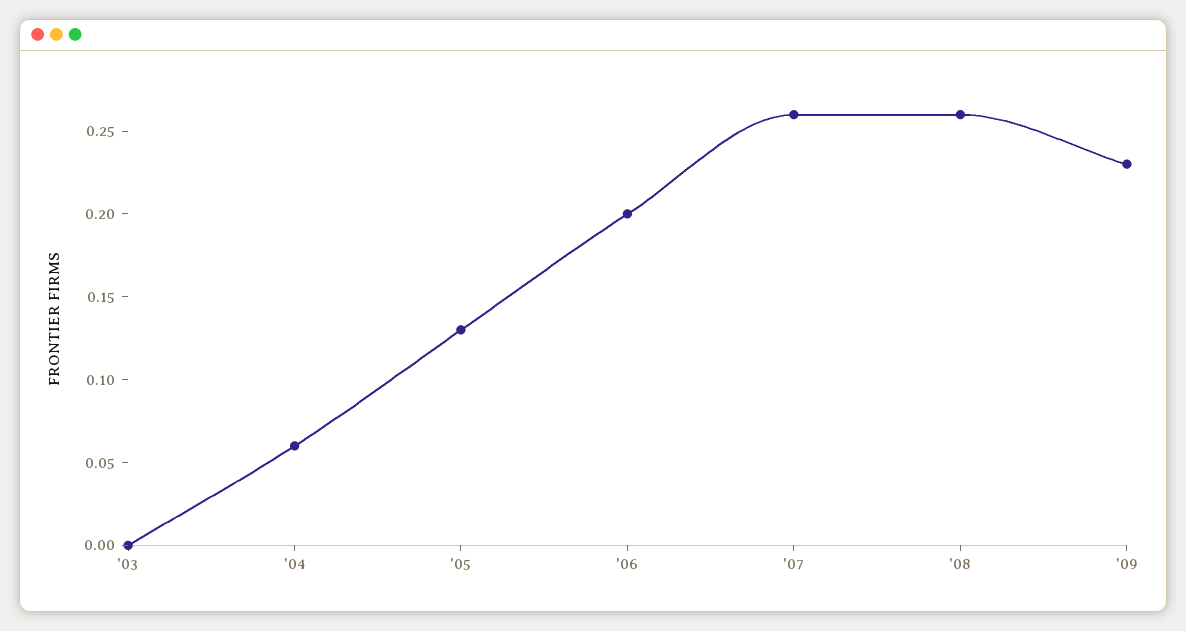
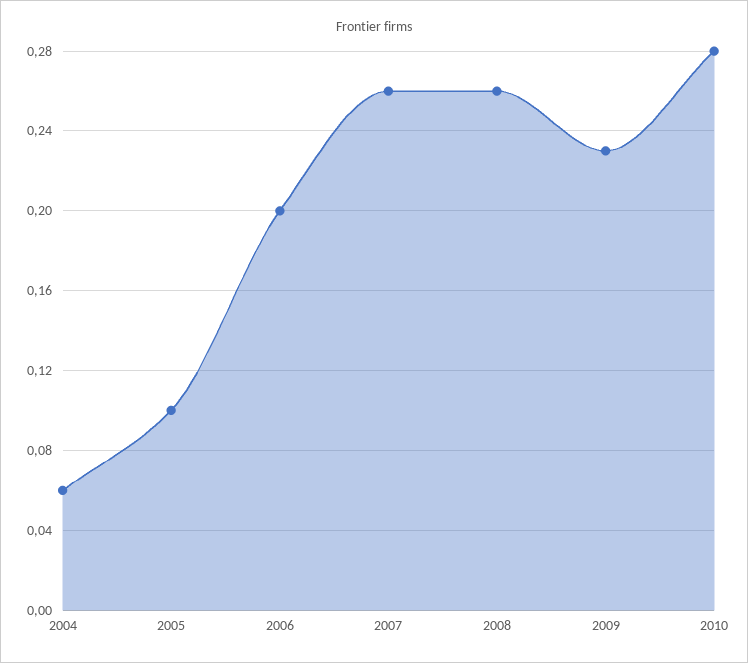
'03: 0 -> none
'05: 0.13 -> 0.1
2010: none -> 0.28

